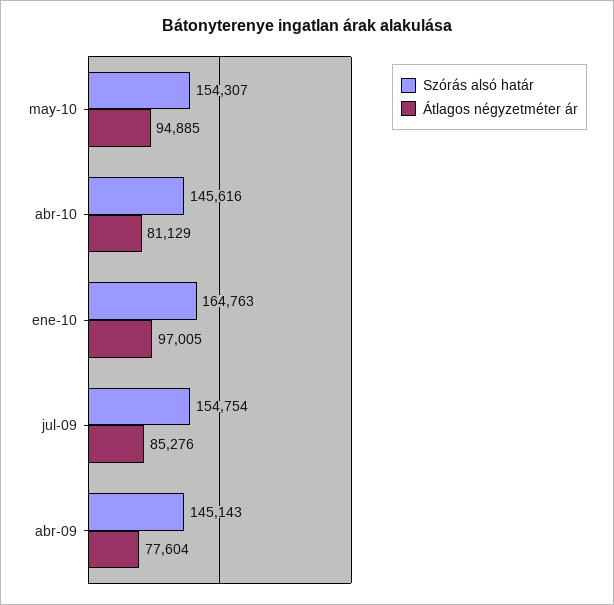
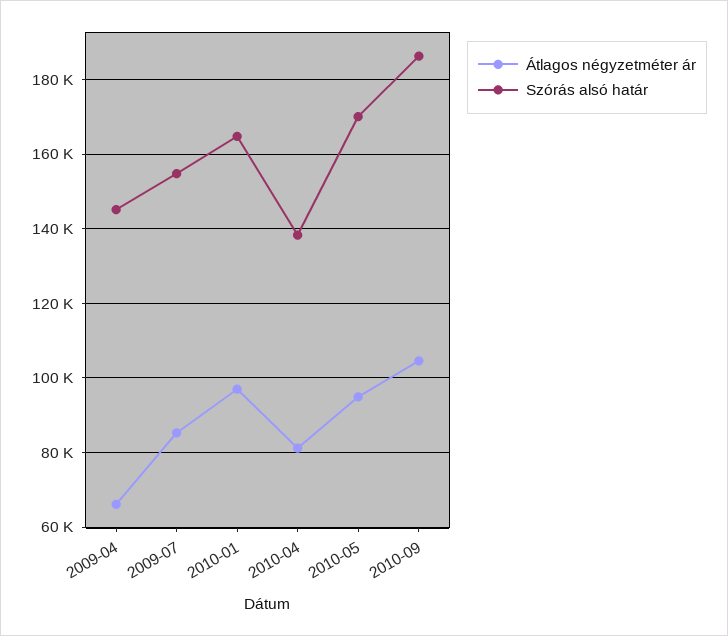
Szórás alsó határ, may-10: 154307 -> 170000
Szórás alsó határ, abr-10: 145616 -> 138000
Átlagos négyzetméter ár, abr-09: 77604 -> 66000
Átlagos négyzetméter ár, 2010-09: none -> 104000
Szórás alsó határ, 2010-09: none -> 186000

